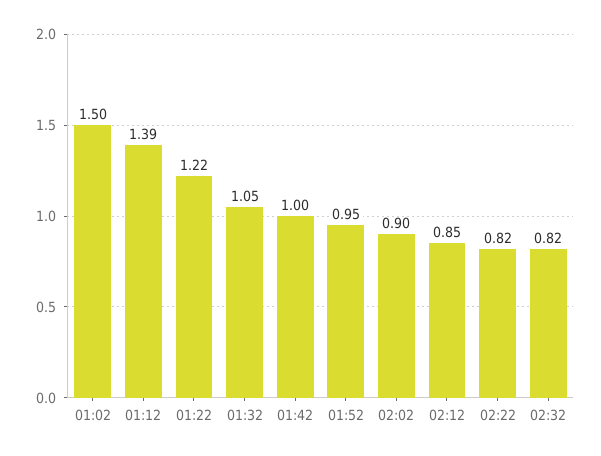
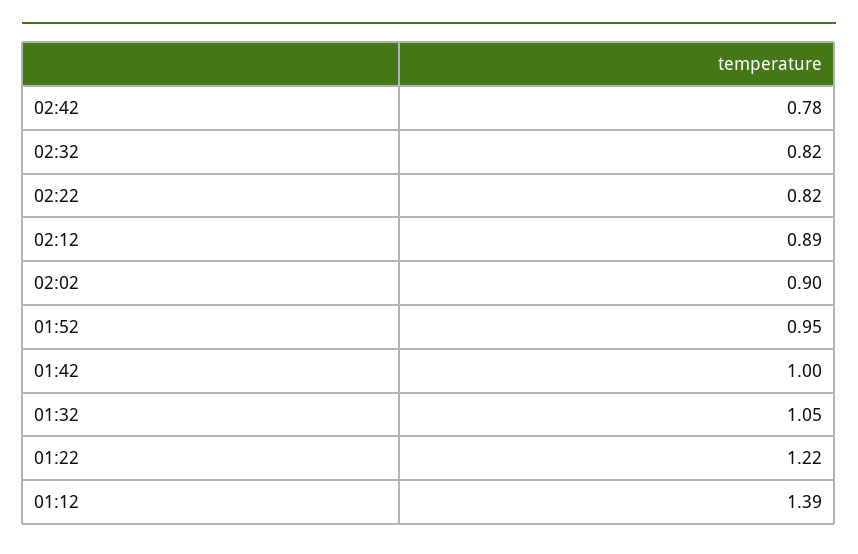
01:02: 1.5 -> none
02:12: 0.85 -> 0.89
02:42: none -> 0.78

